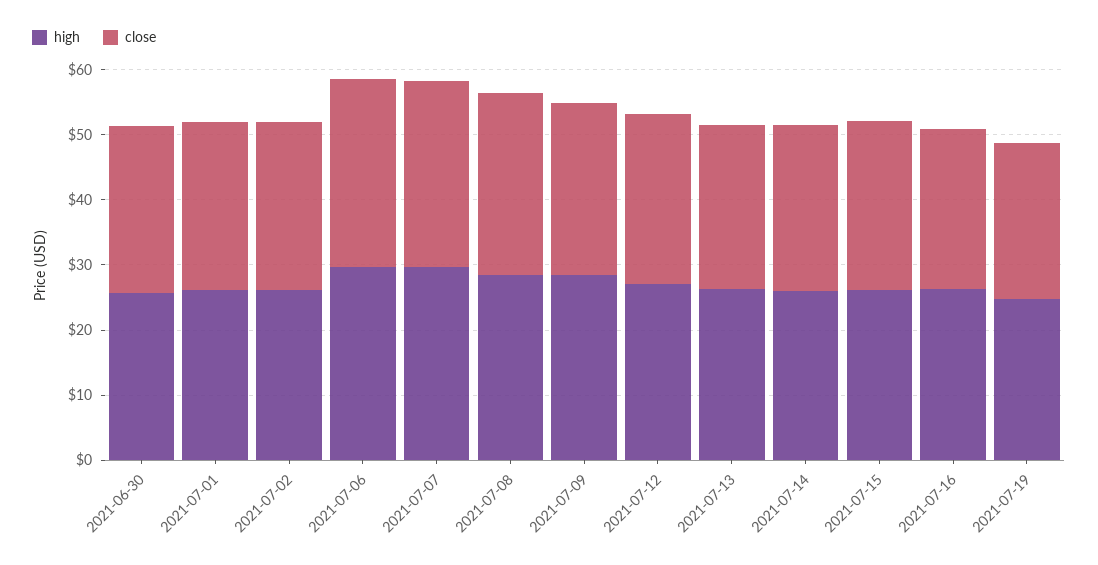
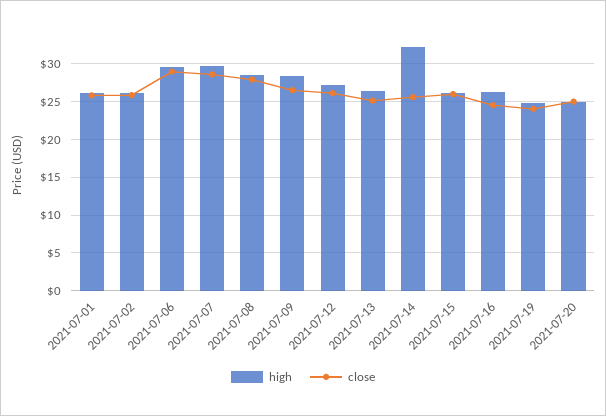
high, 2021-06-30: 26 -> none
close, 2021-06-30: 26 -> none
high, 2021-07-14: 26 -> 32
high, 2021-07-20: none -> 25
close, 2021-07-20: none -> 25

